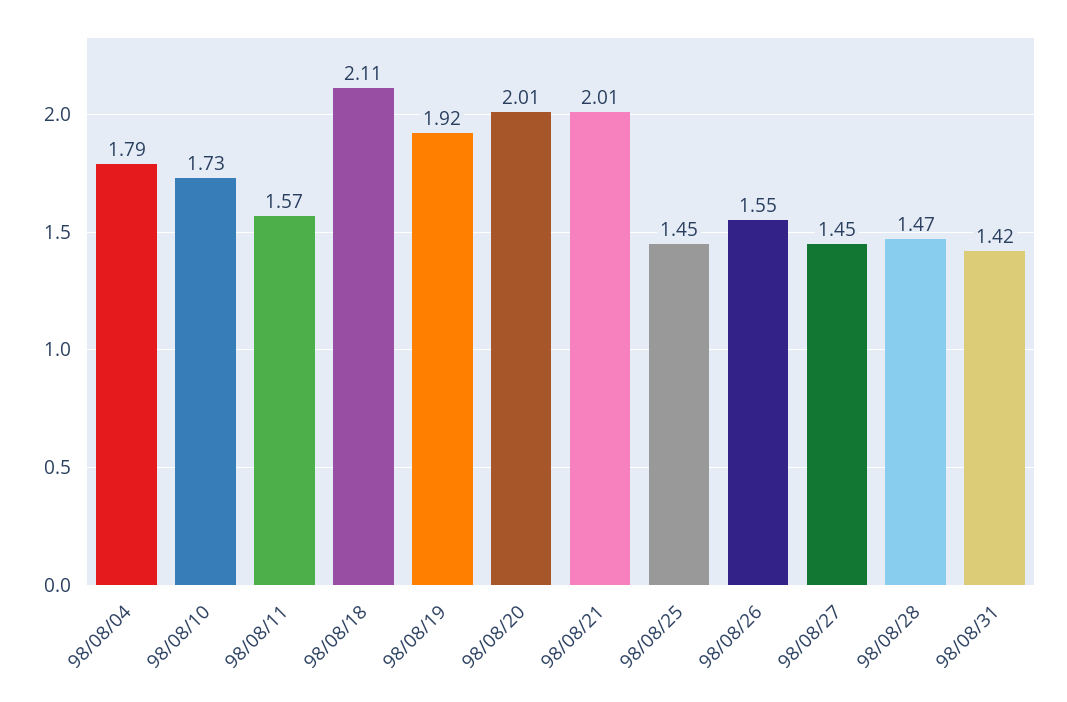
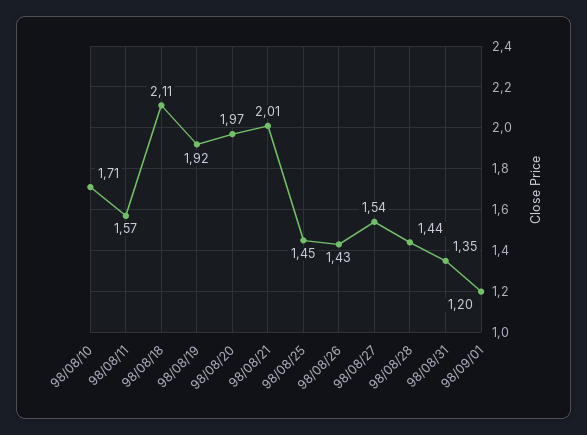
98/08/04: 1.79 -> none
98/08/10: 1.73 -> 1.71
98/08/20: 2.01 -> 1.97
98/08/26: 1.55 -> 1.43
98/08/27: 1.45 -> 1.54
98/08/28: 1.47 -> 1.44
98/08/31: 1.42 -> 1.35
98/09/01: none -> 1.2

